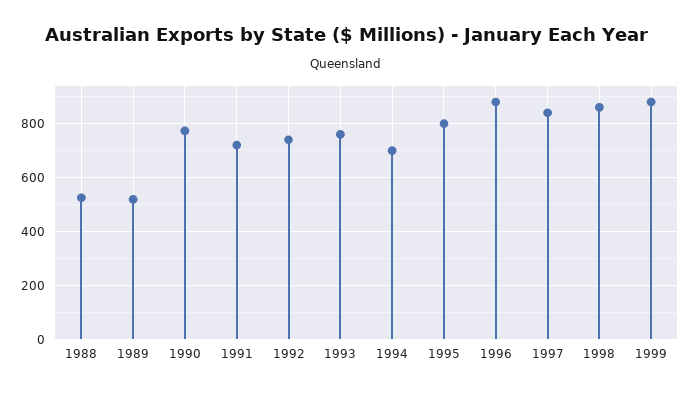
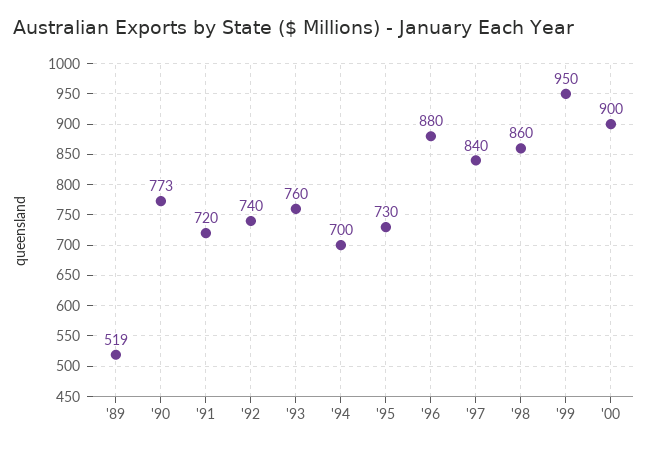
1988: 525 -> none
1995: 800 -> 730
1999: 875 -> 950
'00: none -> 900

